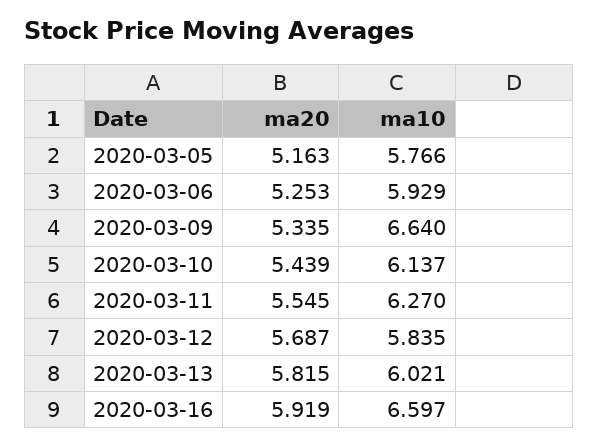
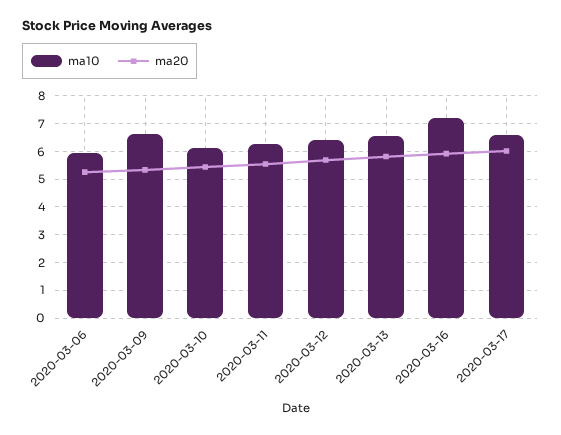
ma20, 2020-03-05: 5.163 -> none
ma10, 2020-03-05: 5.766 -> none
ma10, 2020-03-12: 5.835 -> 6.5
ma10, 2020-03-13: 6.021 -> 6.5
ma10, 2020-03-16: 6.597 -> 7.25
ma10, 2020-03-17: none -> 6.5
ma20, 2020-03-17: none -> 6

